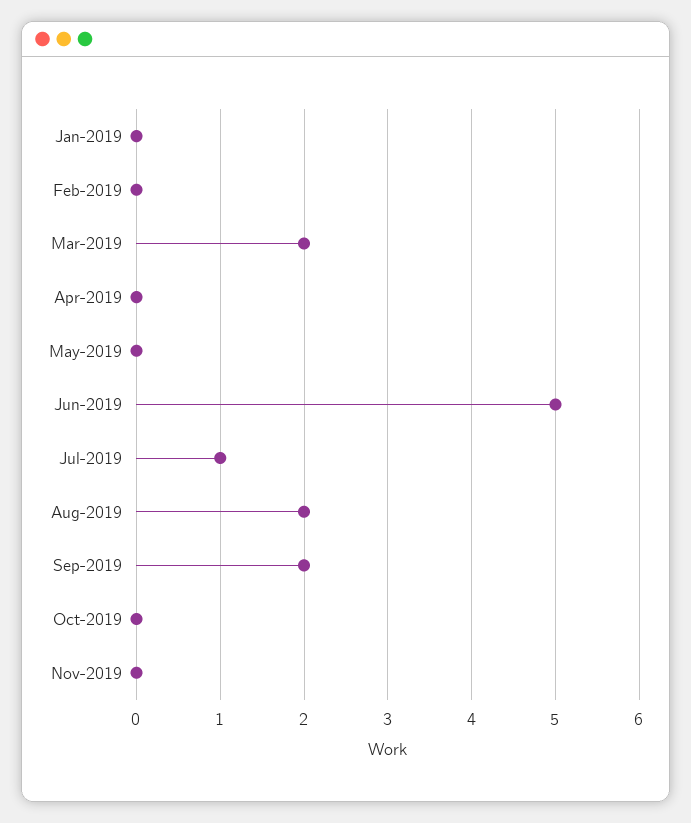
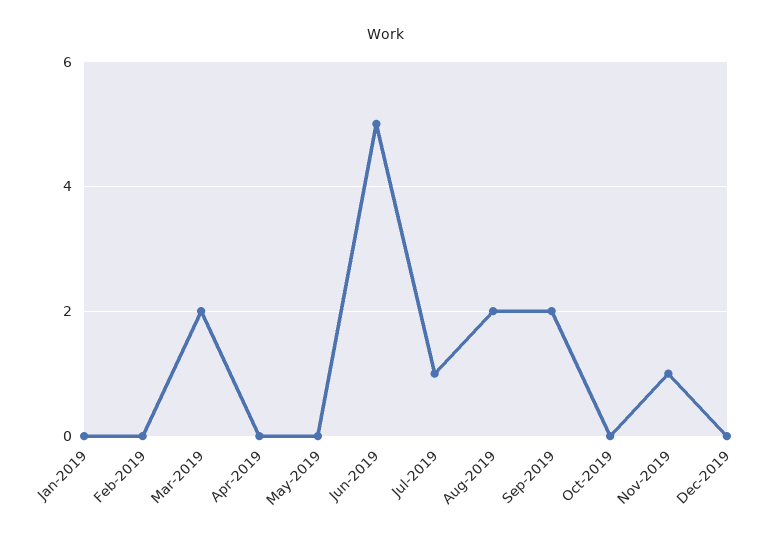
Nov-2019: 0 -> 1
Dec-2019: none -> 0

